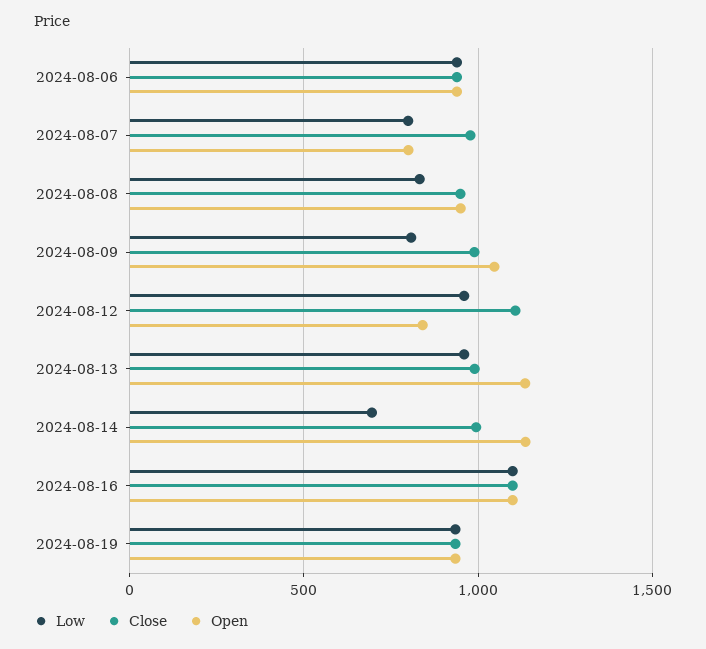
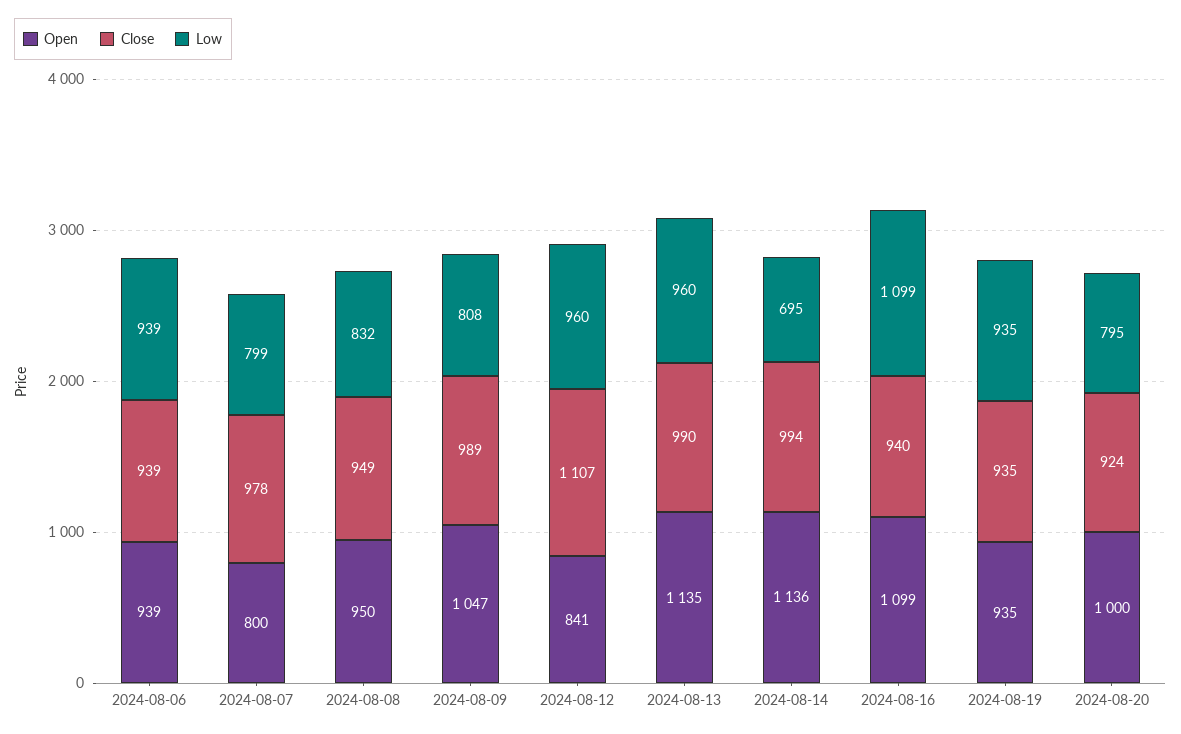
Close, 2024-08-16: 1100 -> 940
Open, 2024-08-20: none -> 1000
Close, 2024-08-20: none -> 924
Low, 2024-08-20: none -> 795

